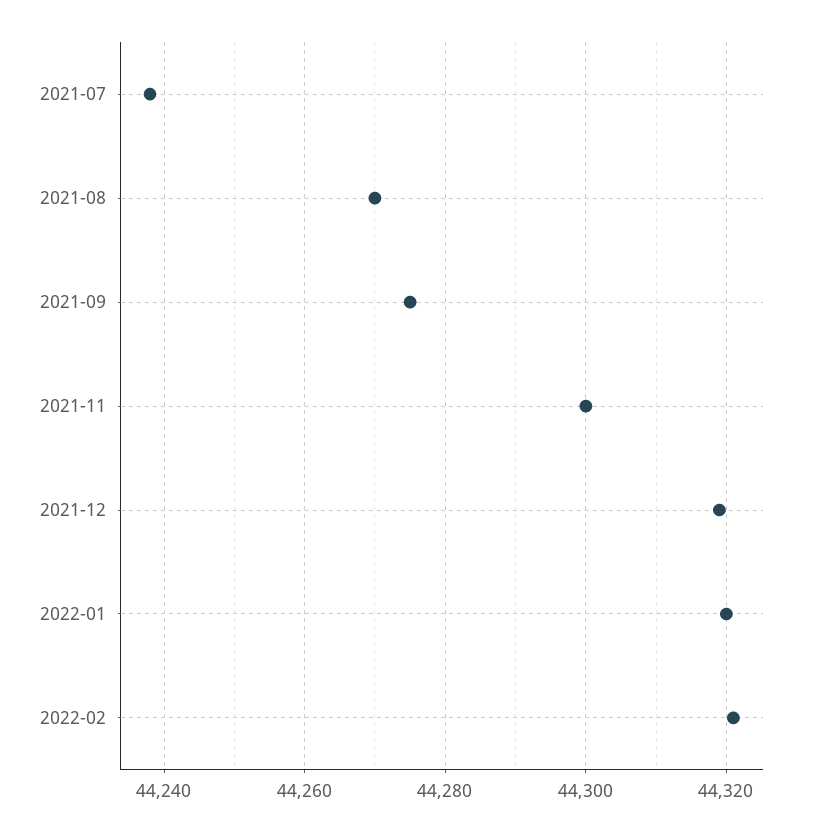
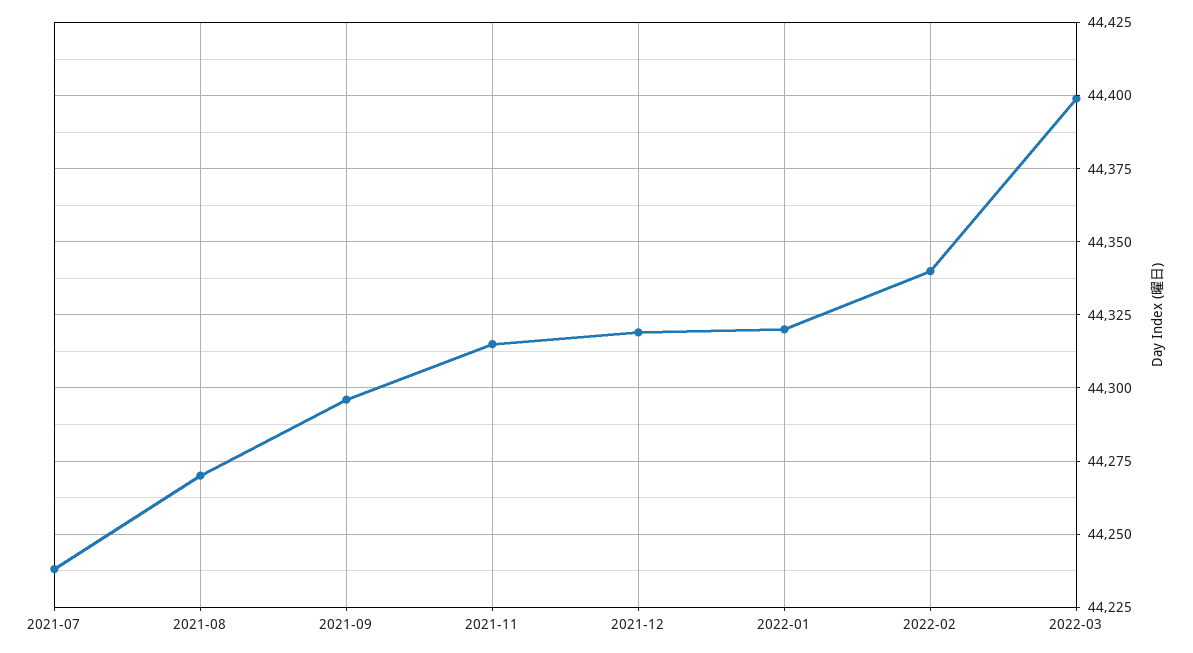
2021-09: 44275 -> 44295
2021-11: 44300 -> 44315
2022-02: 44320 -> 44340
2022-03: none -> 44400

